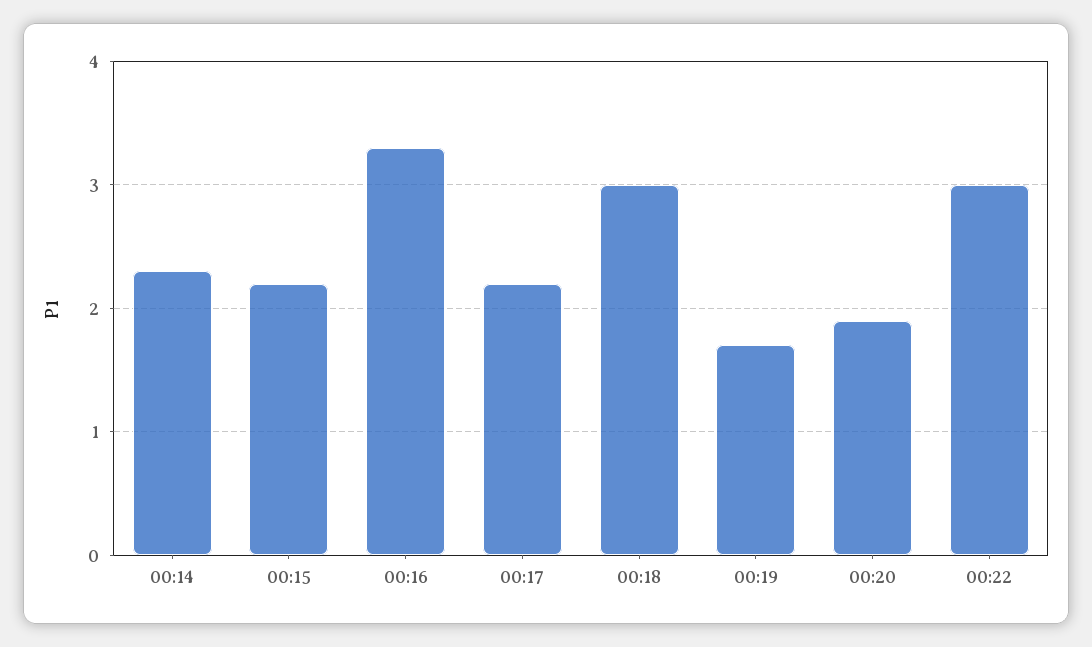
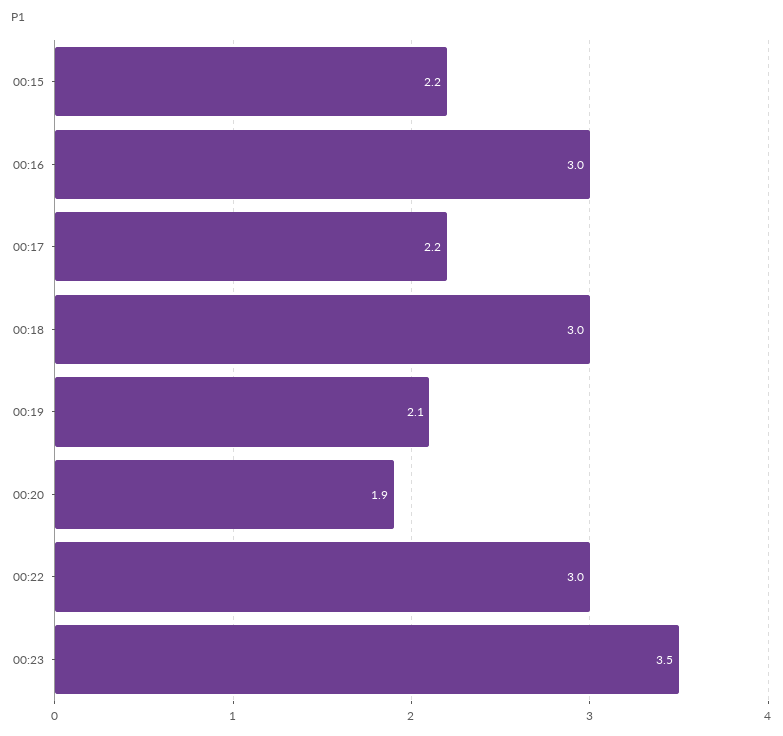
00:14: 2.3 -> none
00:16: 3.3 -> 3
00:19: 1.7 -> 2.1
00:23: none -> 3.5

